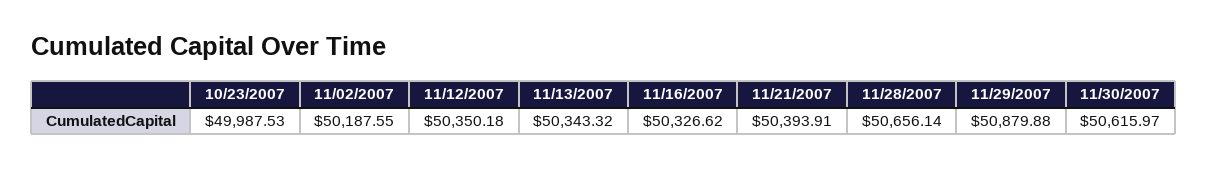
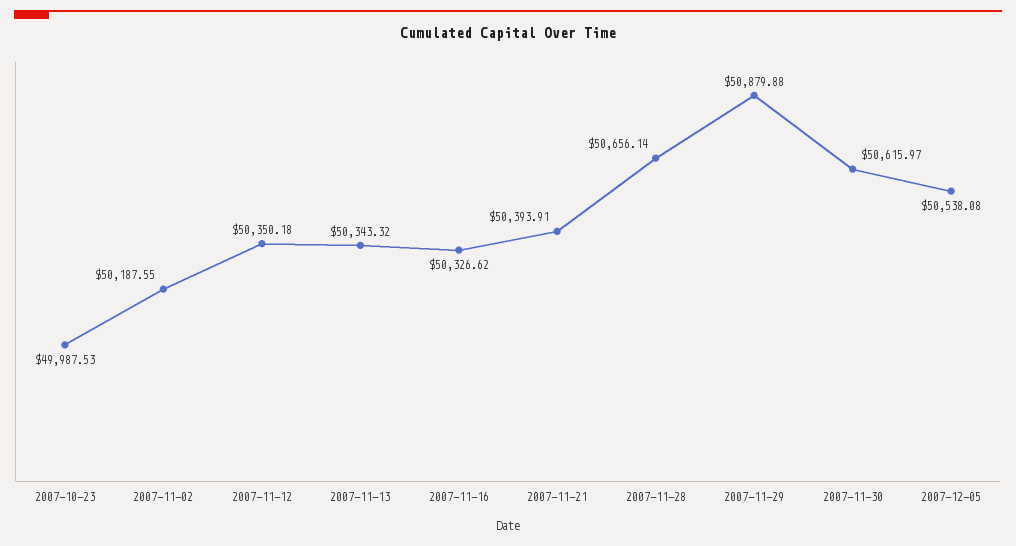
2007-12-05: none -> 50538.08

